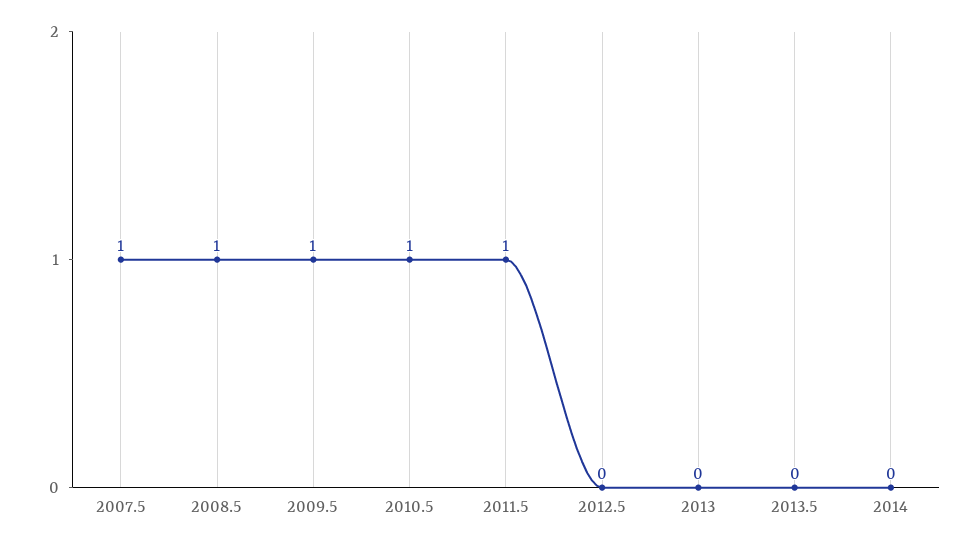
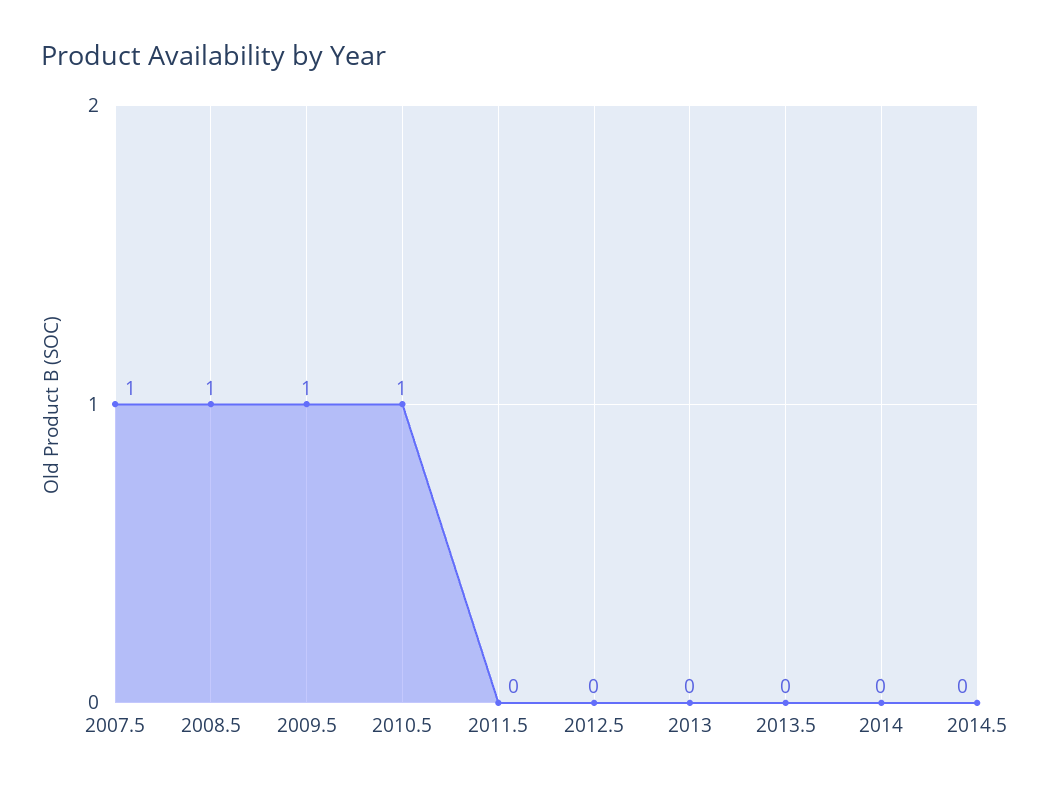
2011.5: 1 -> 0
2014.5: none -> 0

